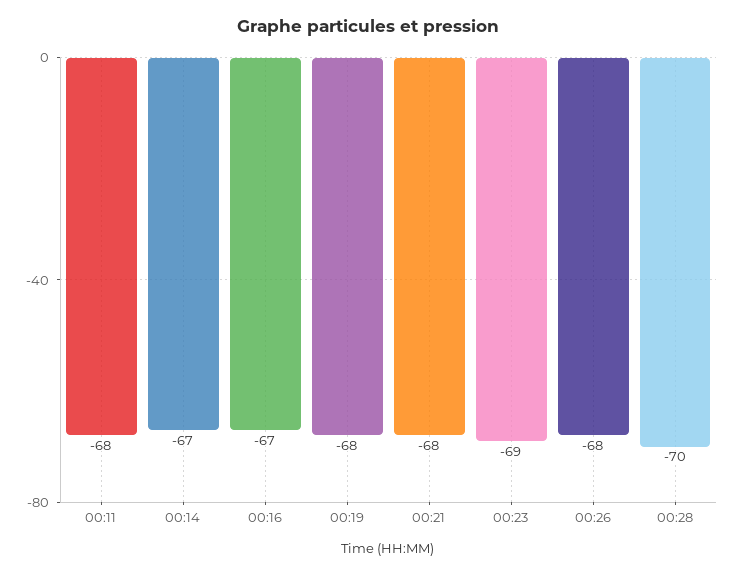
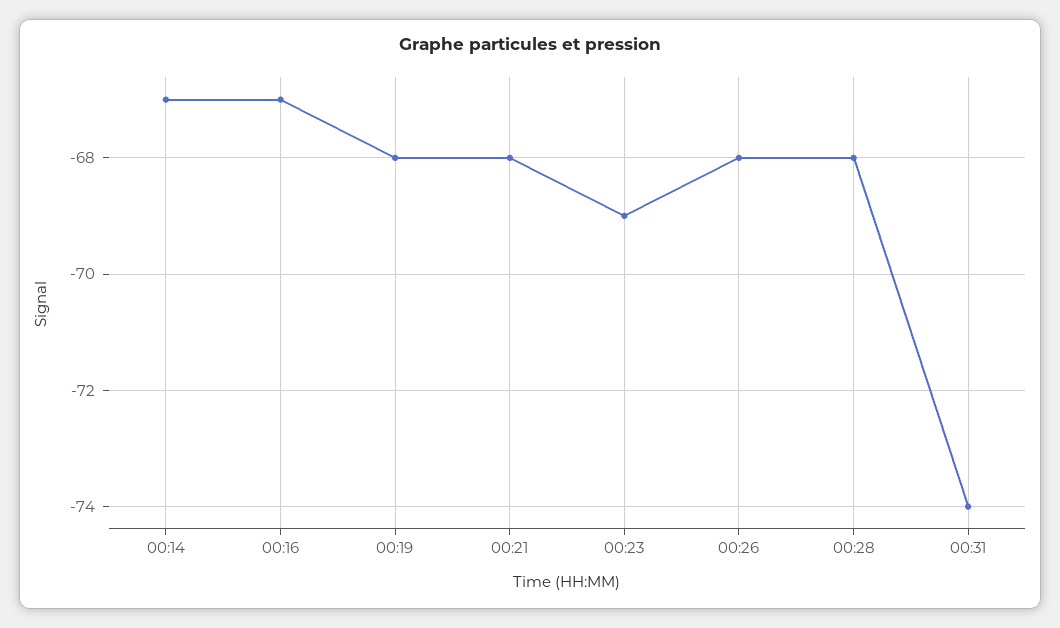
00:11: -68 -> none
00:28: -70 -> -68
00:31: none -> -74

